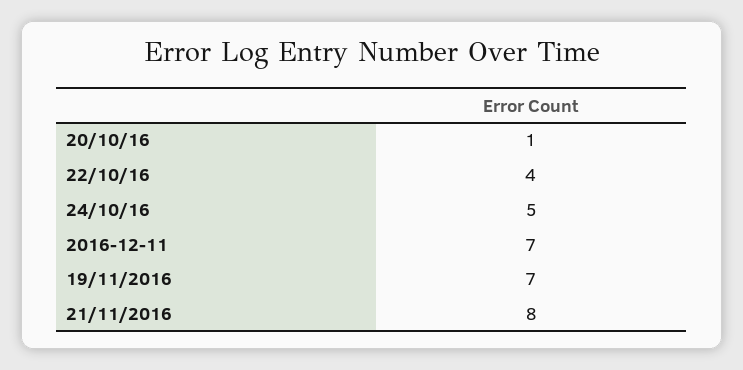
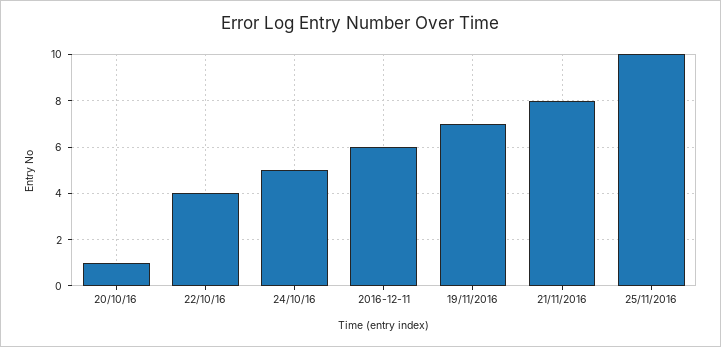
2016-12-11: 7 -> 6
25/11/2016: none -> 10

